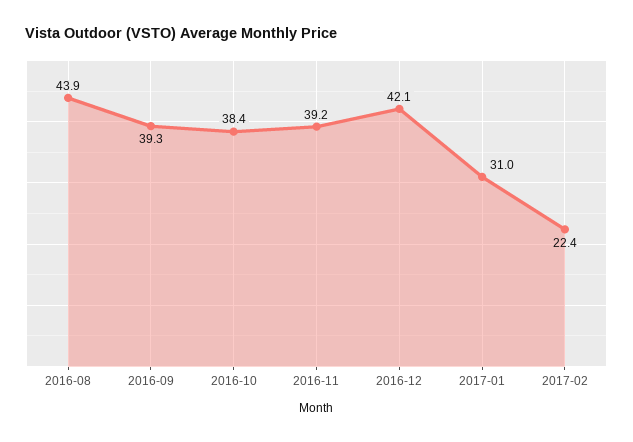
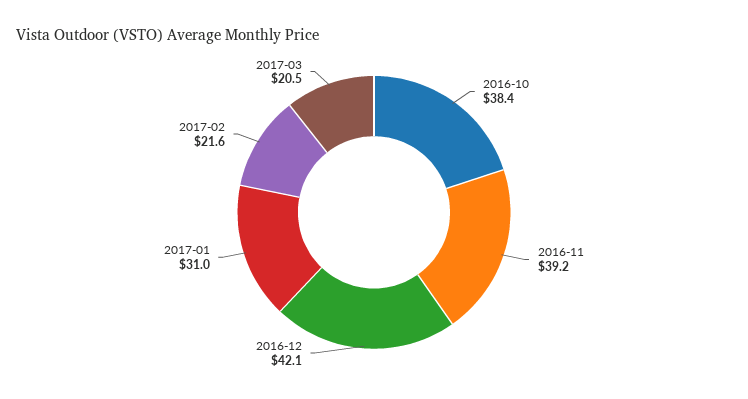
2016-08: 43.9 -> none
2016-09: 39.3 -> none
2017-02: 22.4 -> 21.6
2017-03: none -> 20.5

